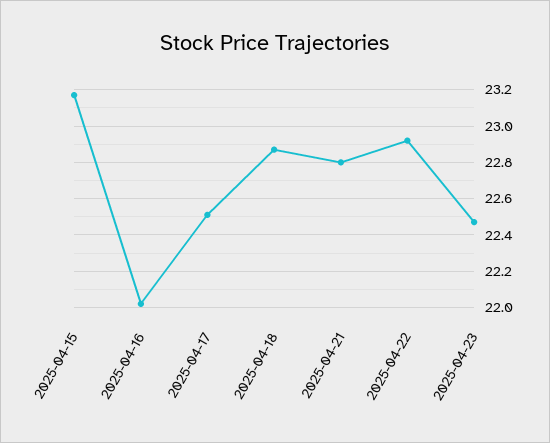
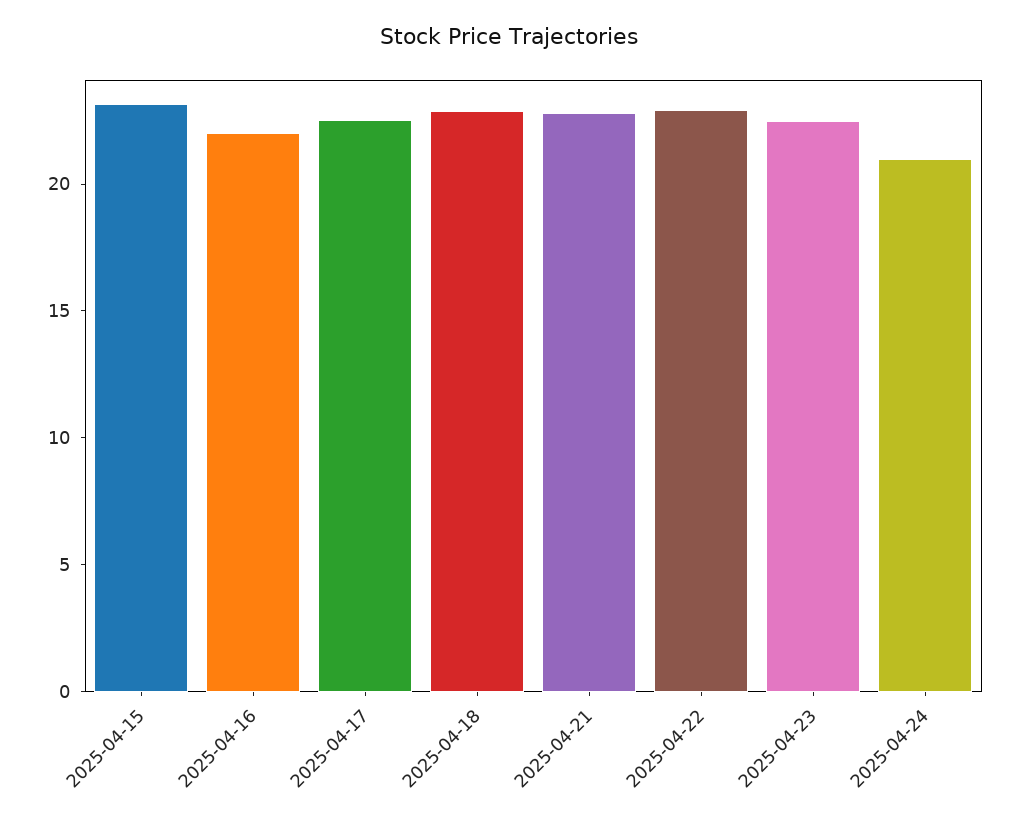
2025-04-24: none -> 21

